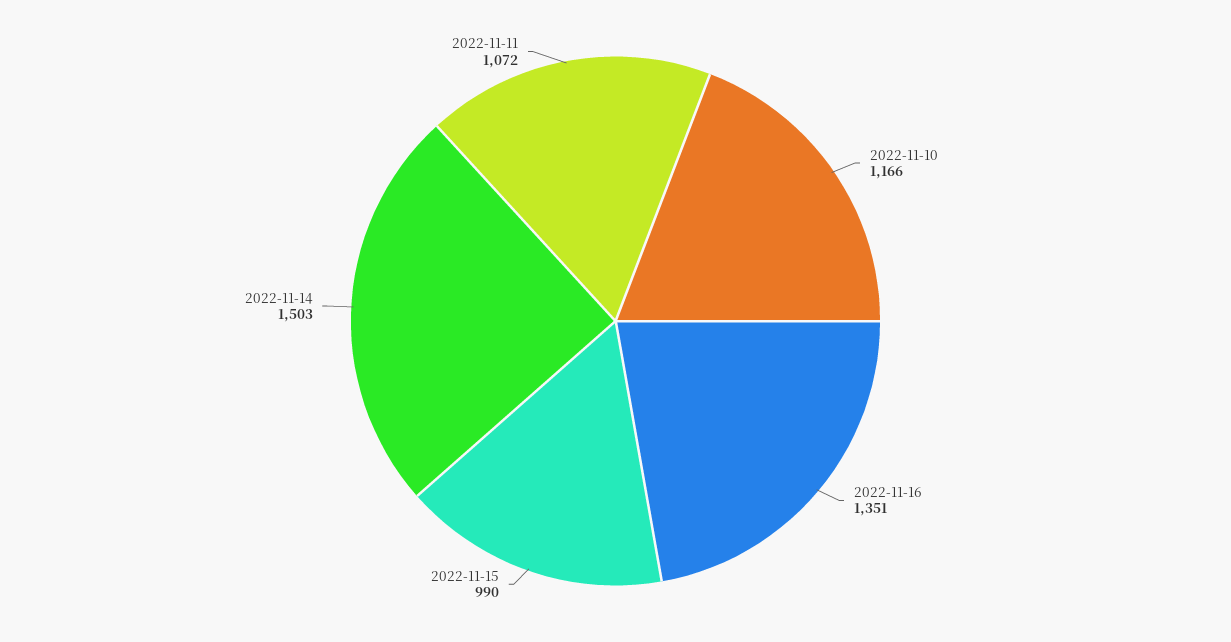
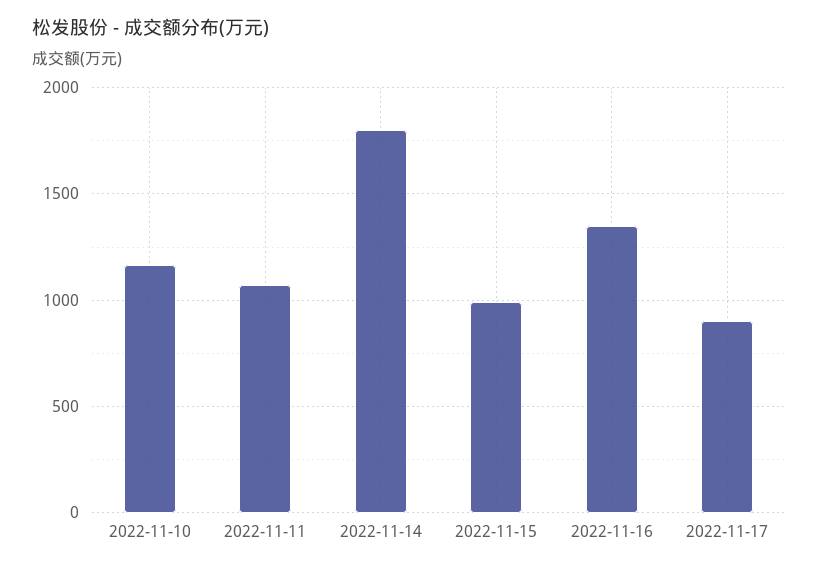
2022-11-14: 1503 -> 1800
2022-11-17: none -> 900

